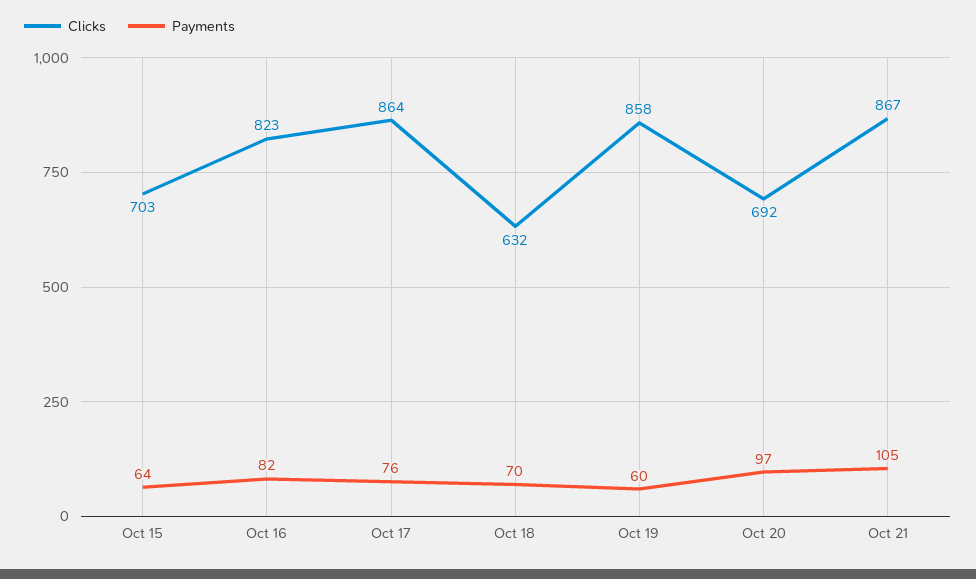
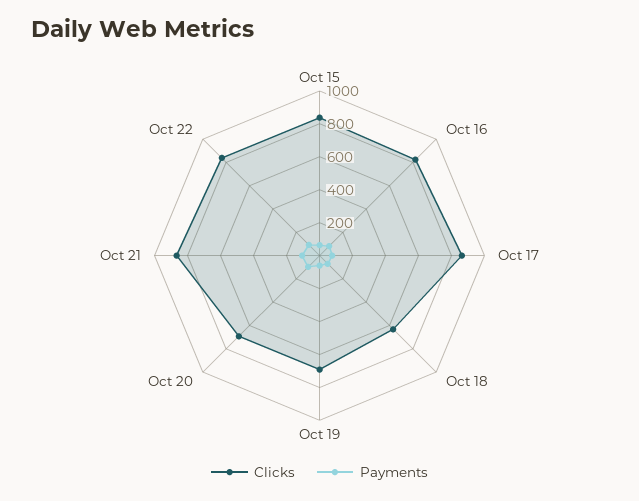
Clicks, Oct 15: 703 -> 850
Clicks, Oct 19: 858 -> 700
Clicks, Oct 22: none -> 850
Payments, Oct 22: none -> 100

